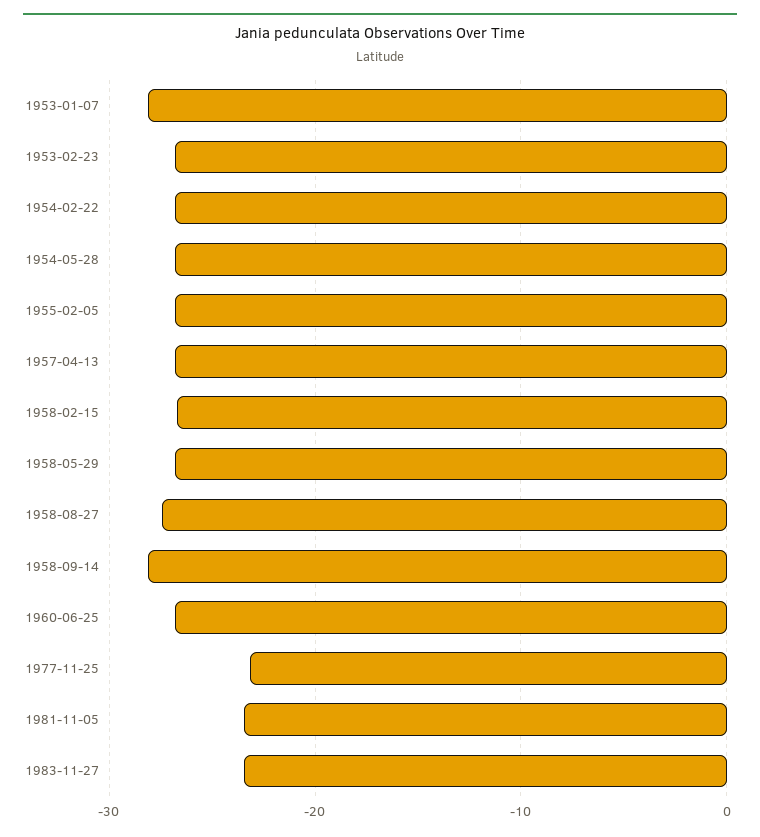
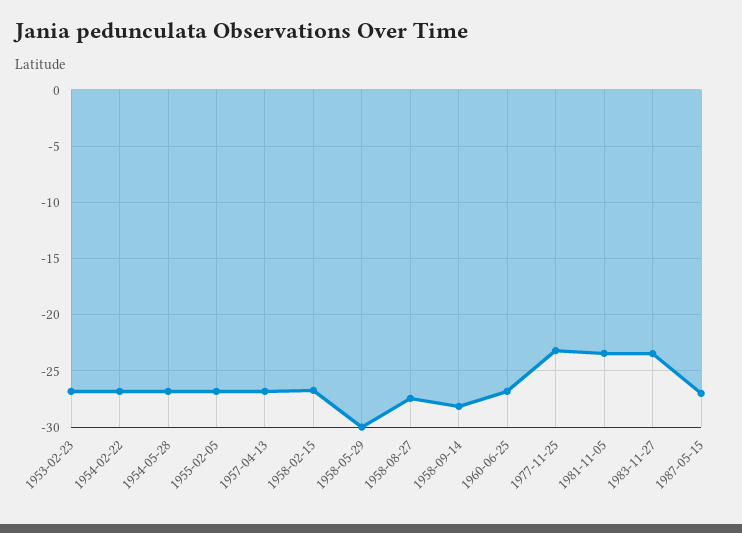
1953-01-07: -28 -> none
1958-05-29: -27 -> -30
1987-05-15: none -> -27

